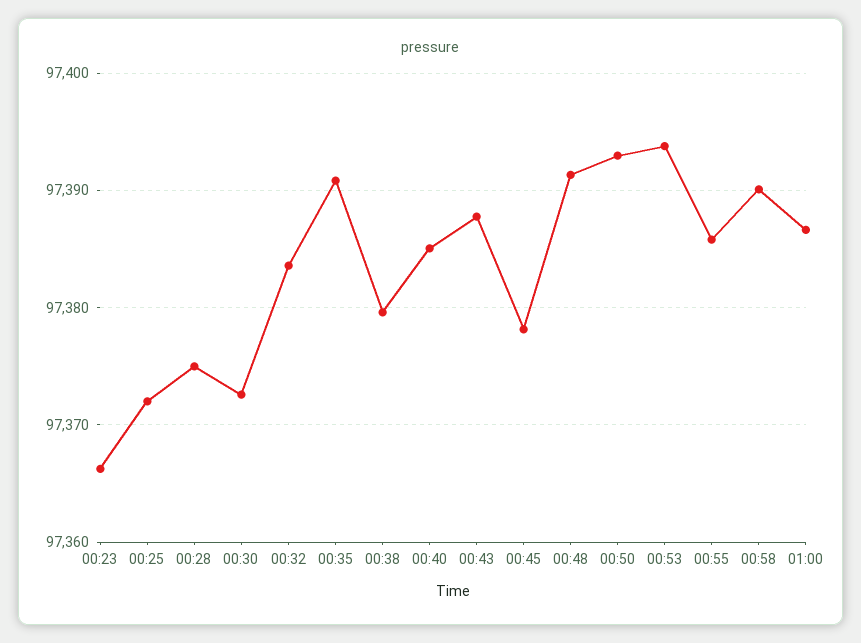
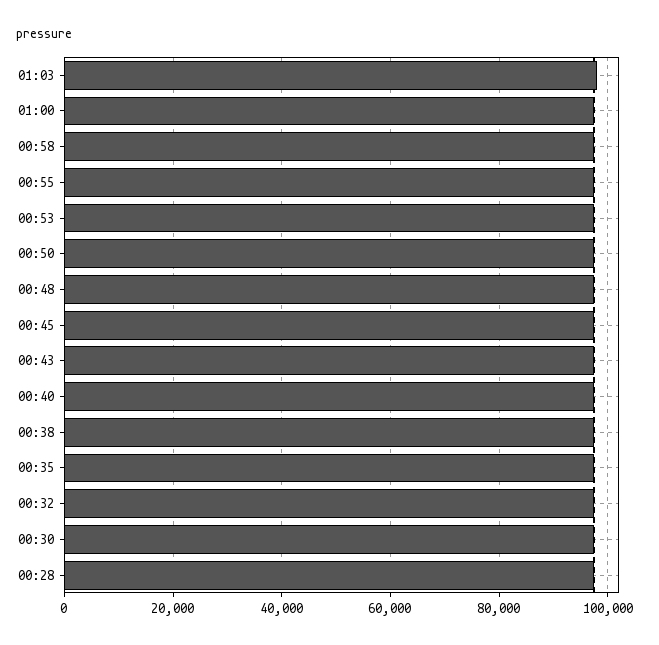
00:23: 97366 -> none
00:25: 97372 -> none
01:03: none -> 98000

